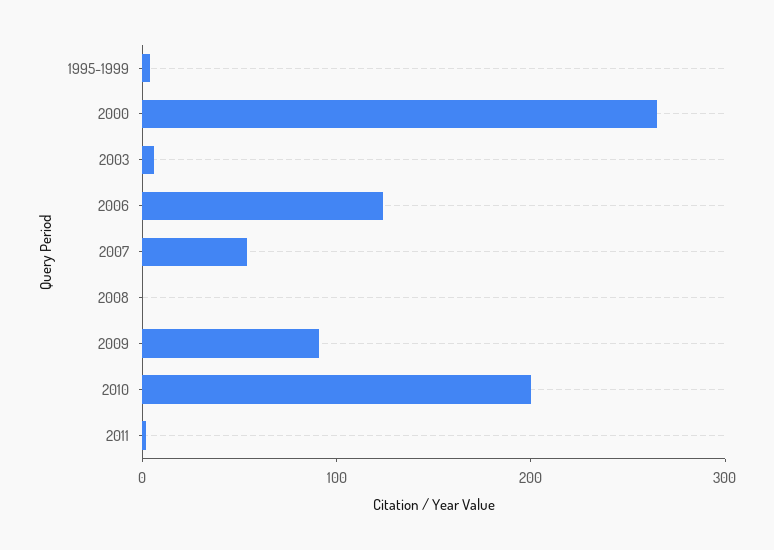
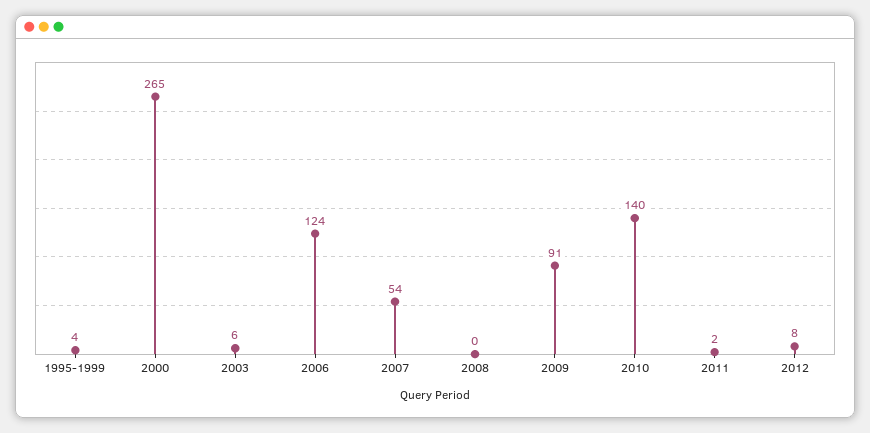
2010: 200 -> 140
2012: none -> 8

